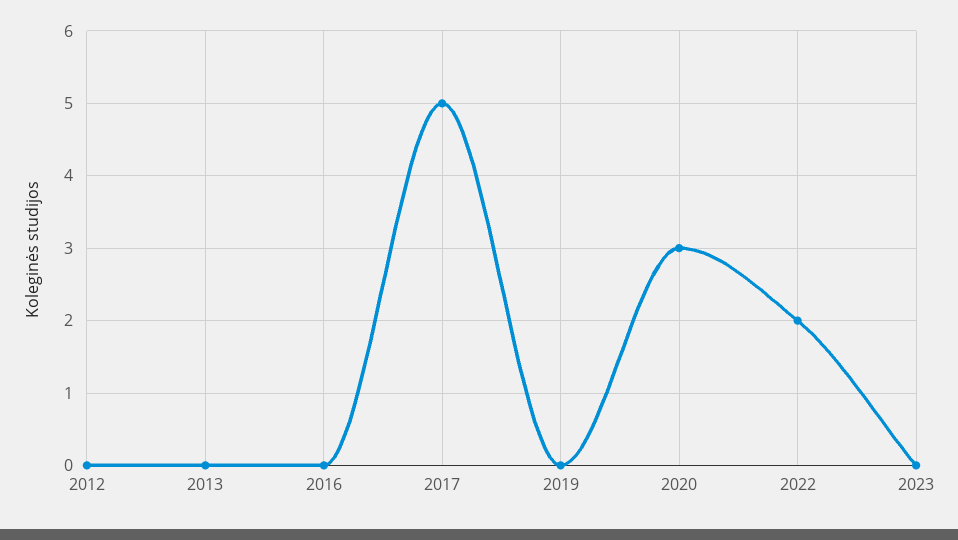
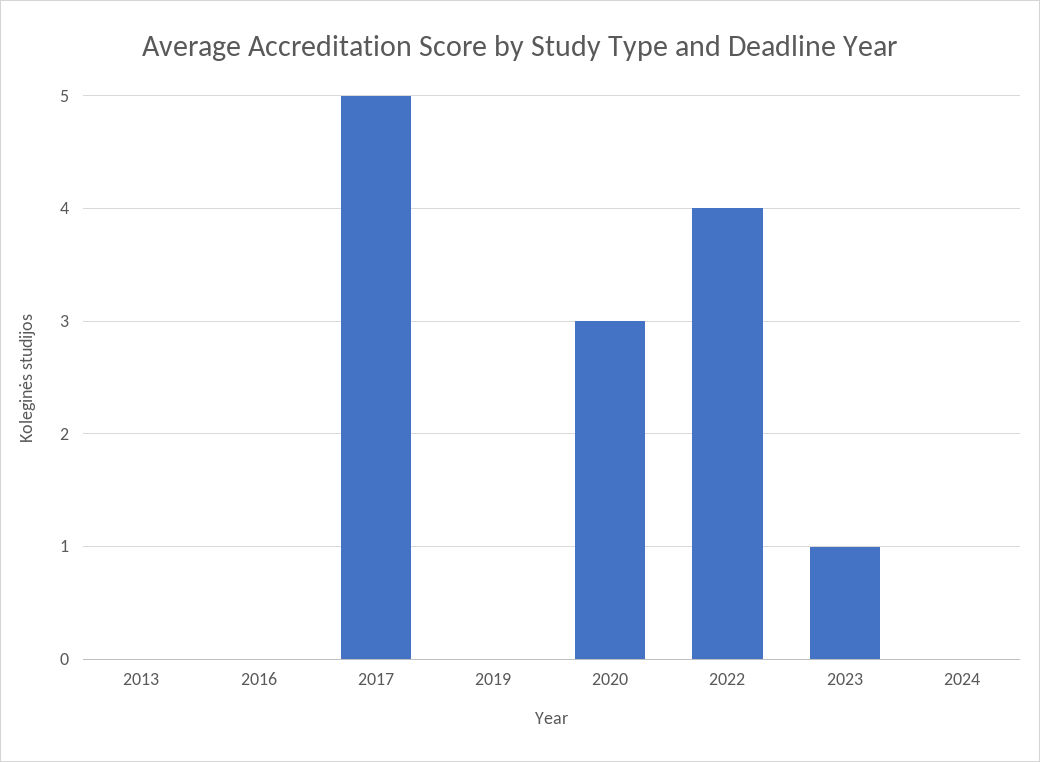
2012: 0 -> none
2022: 2 -> 4
2023: 0 -> 1
2024: none -> 0

